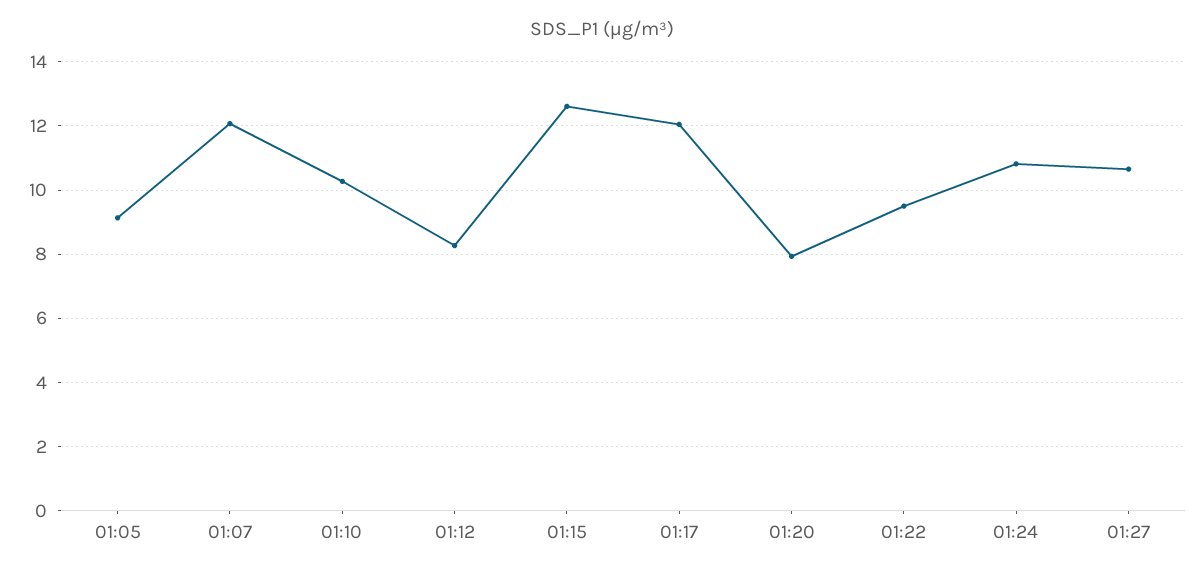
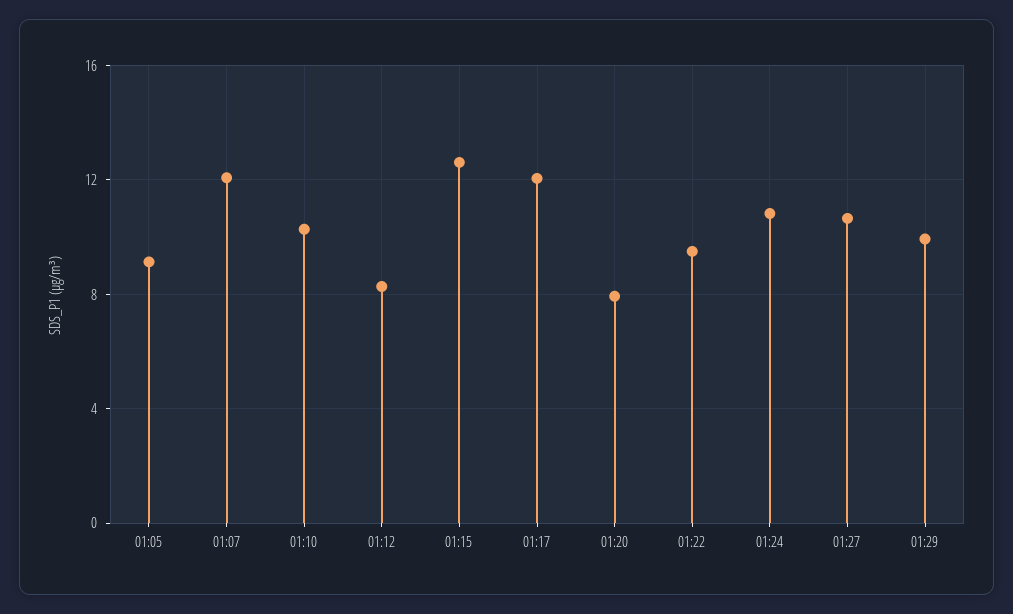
01:29: none -> 10

